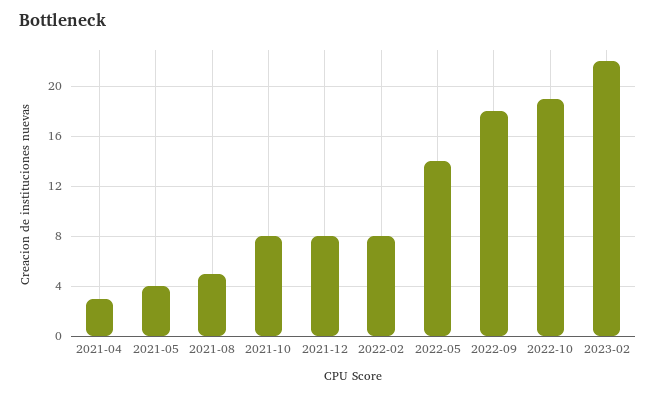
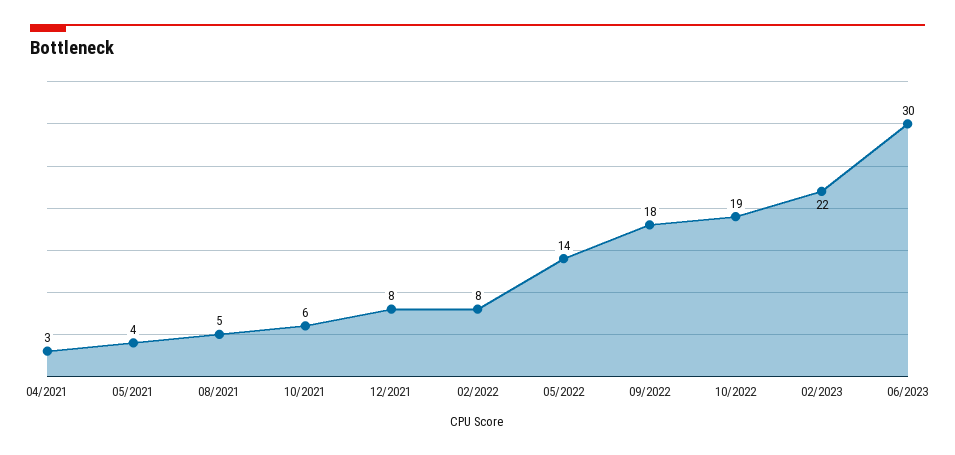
2021-10: 8 -> 6
06/2023: none -> 30

